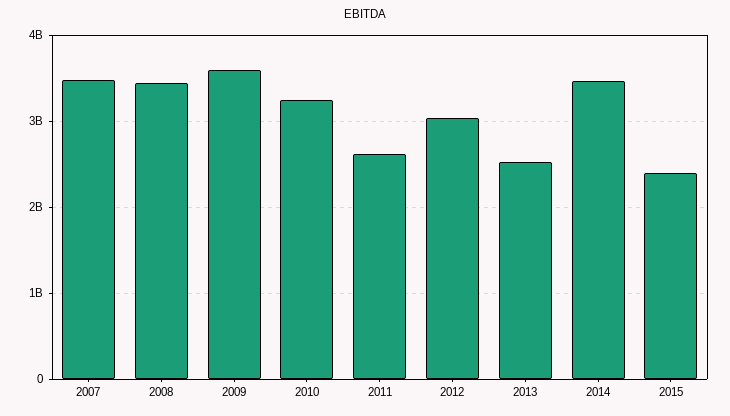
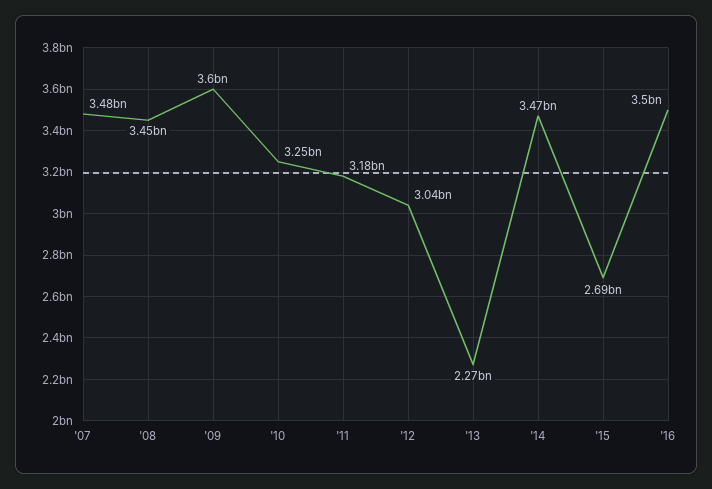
2011: 2600000000 -> 3180000000
2013: 2500000000 -> 2270000000
2015: 2400000000 -> 2690000000
'16: none -> 3500000000

